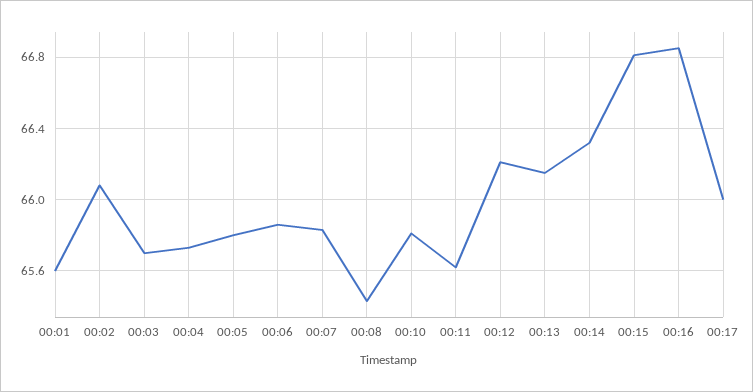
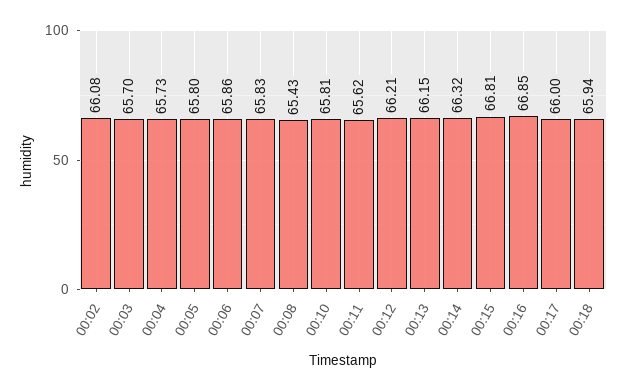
00:01: 65.6 -> none
00:18: none -> 65.94

